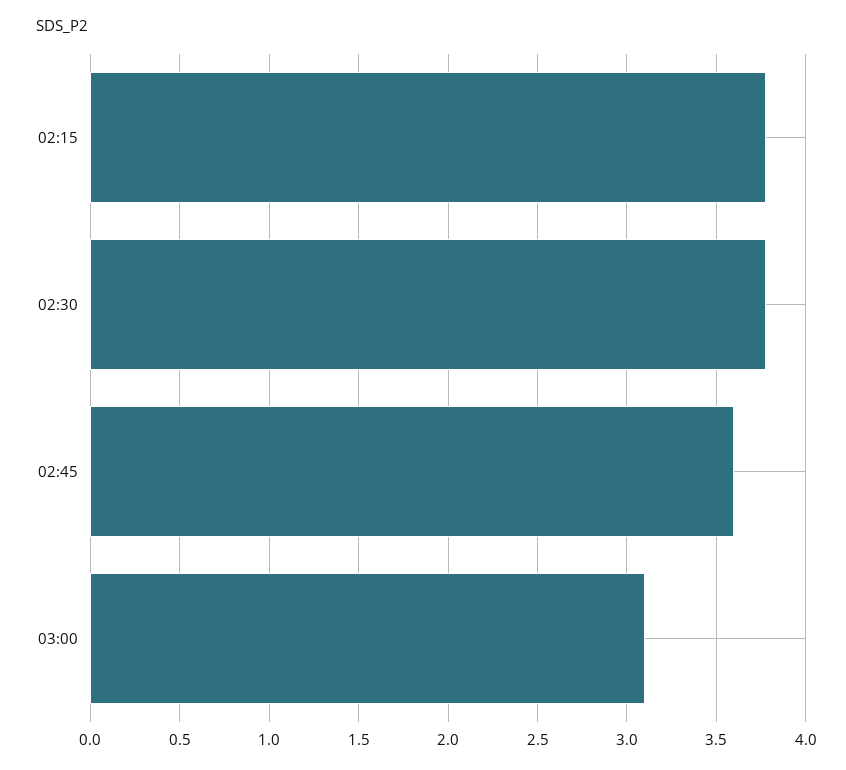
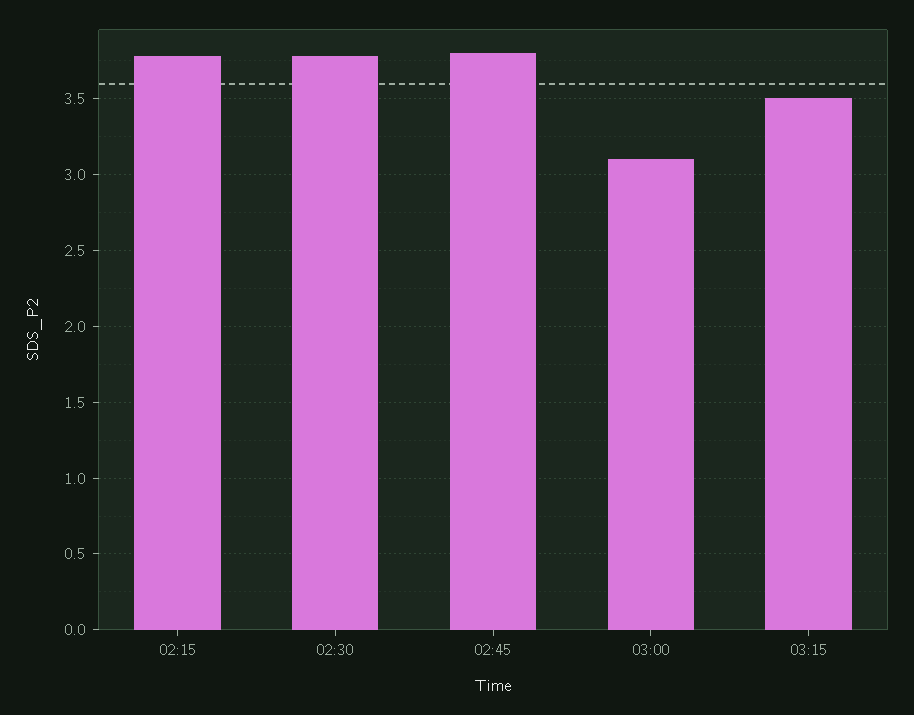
02:45: 3.6 -> 3.8
03:15: none -> 3.5

